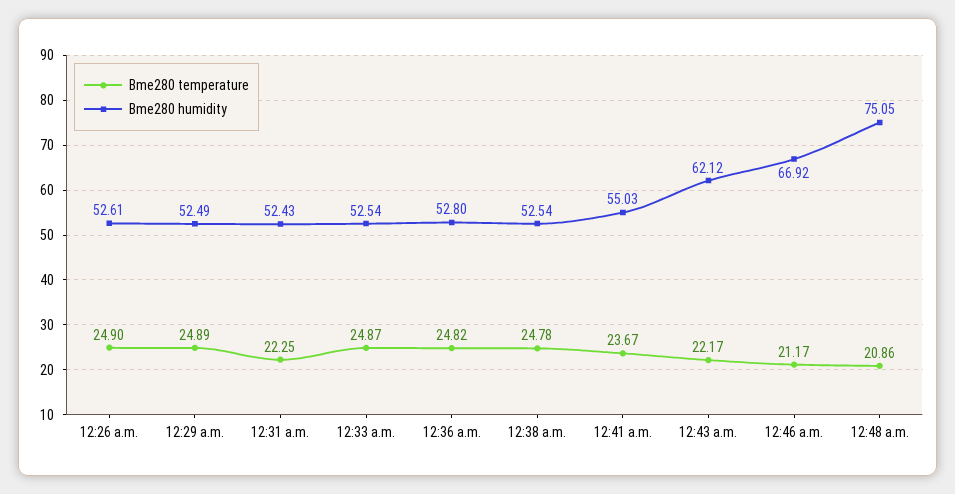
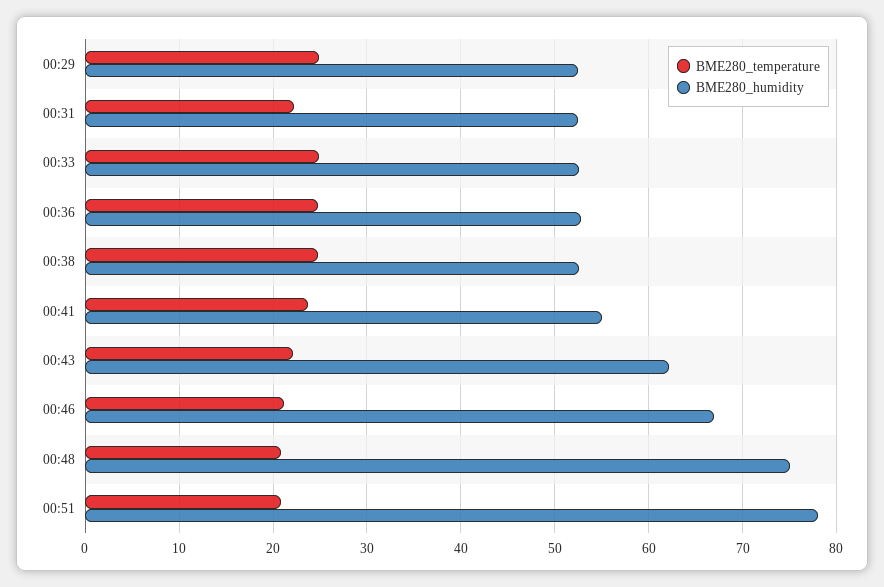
Bme280 temperature, 12:26 a.m.: 24.9 -> none
Bme280 humidity, 12:26 a.m.: 52.61 -> none
Bme280 temperature, 00:51: none -> 21
Bme280 humidity, 00:51: none -> 78

